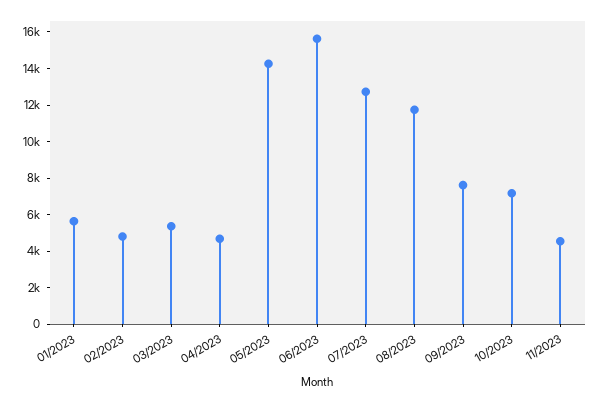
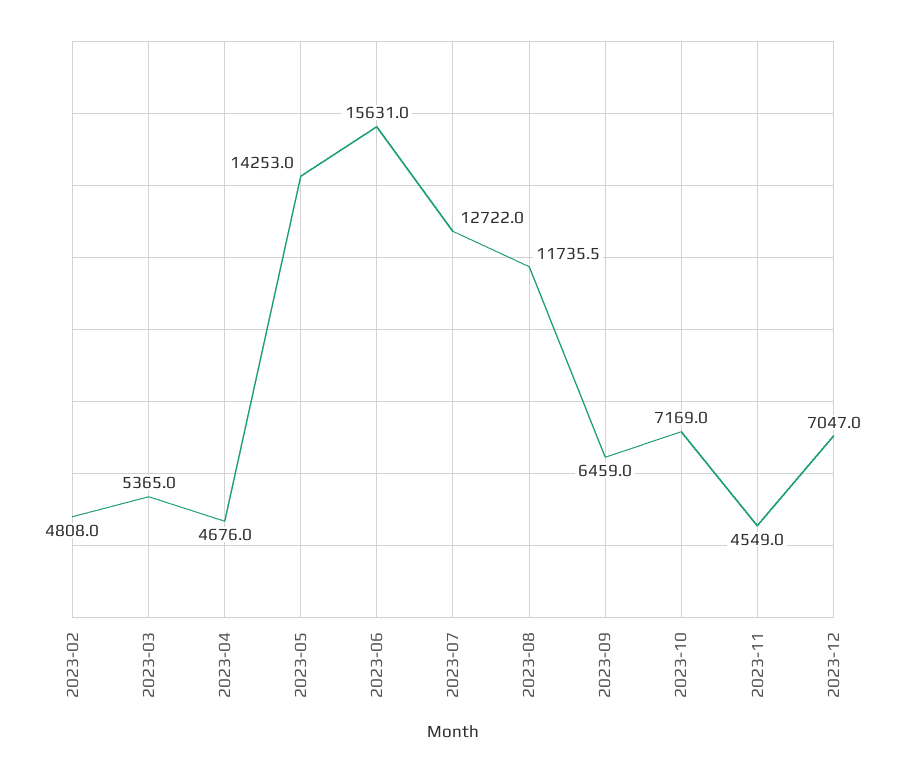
01/2023: 5500 -> none
09/2023: 7500 -> 6459
2023-12: none -> 7047

